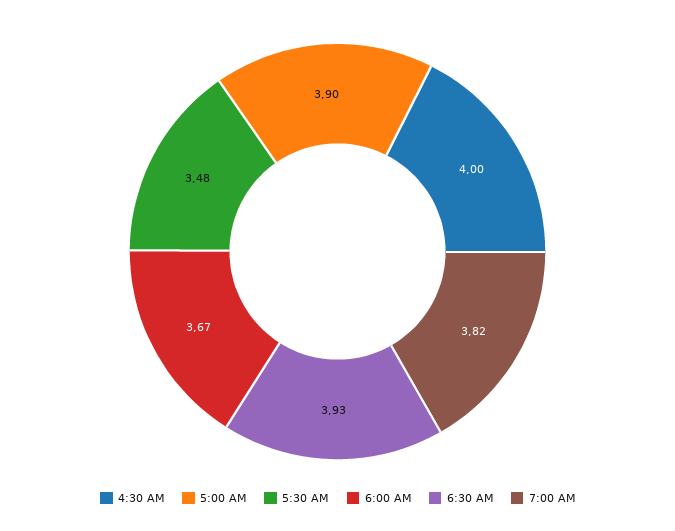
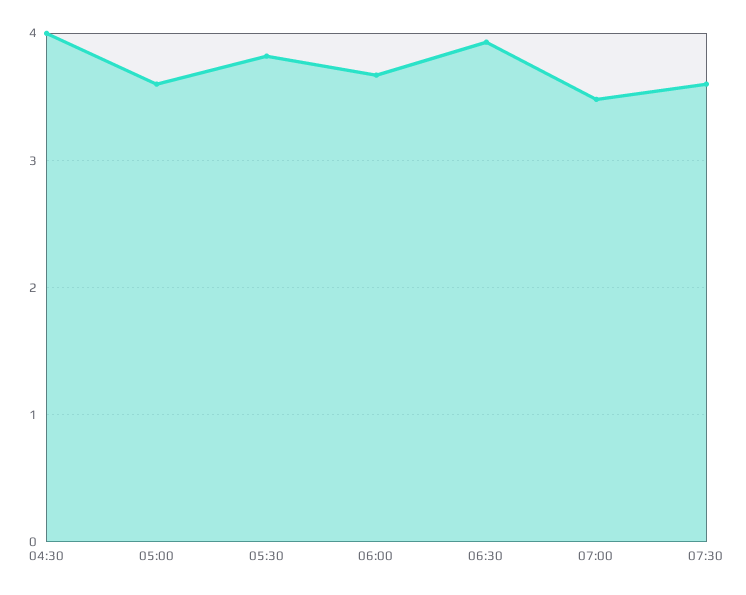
5:00 AM: 3.9 -> 3.6
5:30 AM: 3.48 -> 3.8
7:00 AM: 3.82 -> 3.5
07:30: none -> 3.6

